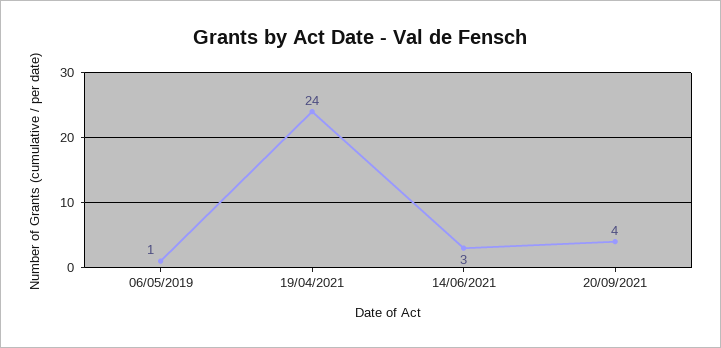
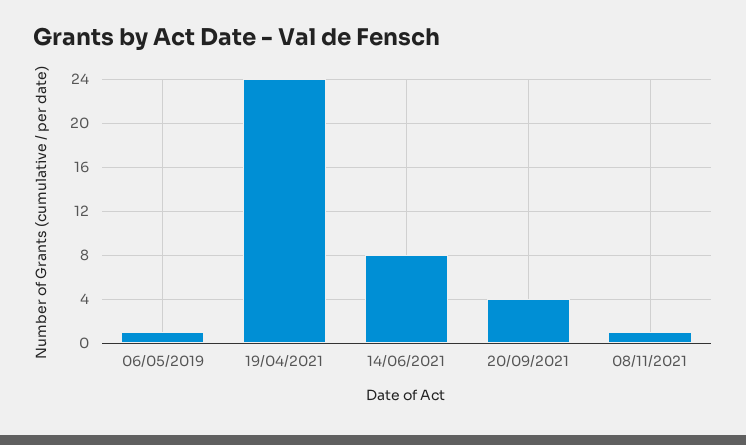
14/06/2021: 3 -> 8
08/11/2021: none -> 1

